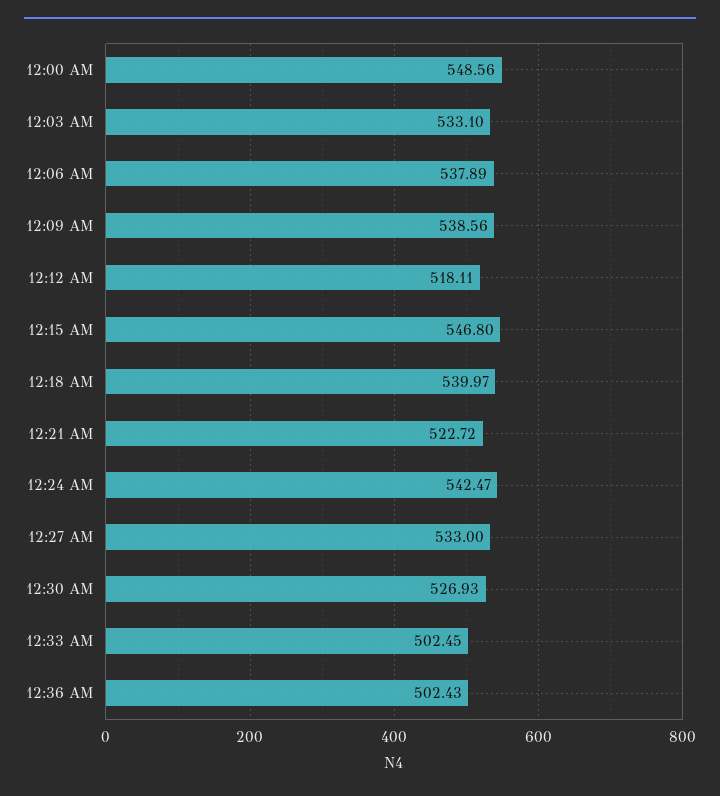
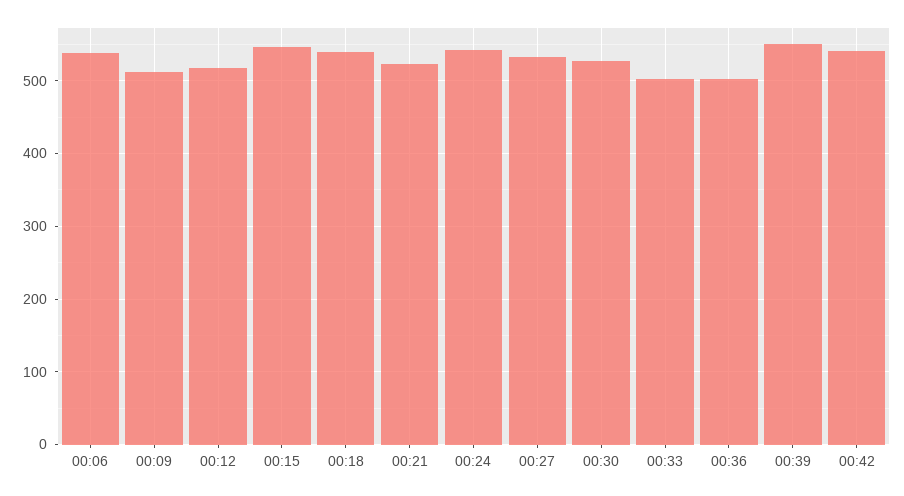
12:00 AM: 548.56 -> none
12:03 AM: 533.1 -> none
12:09 AM: 538.56 -> 510
00:39: none -> 550
00:42: none -> 540

